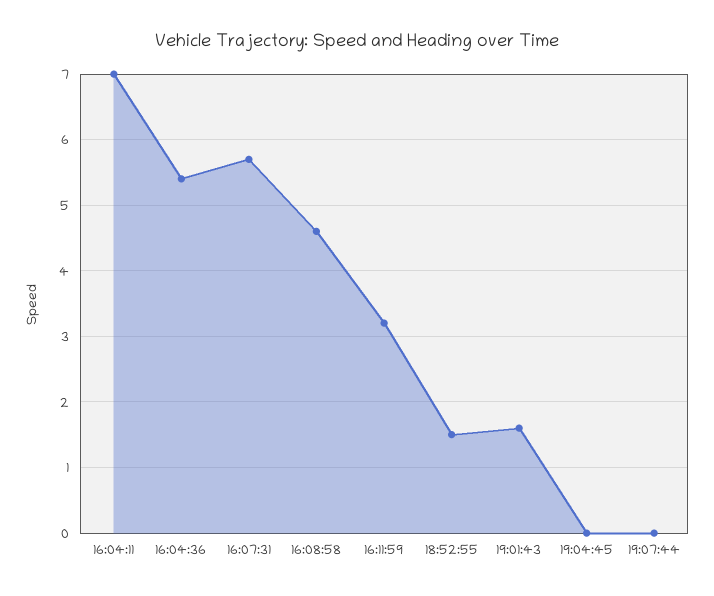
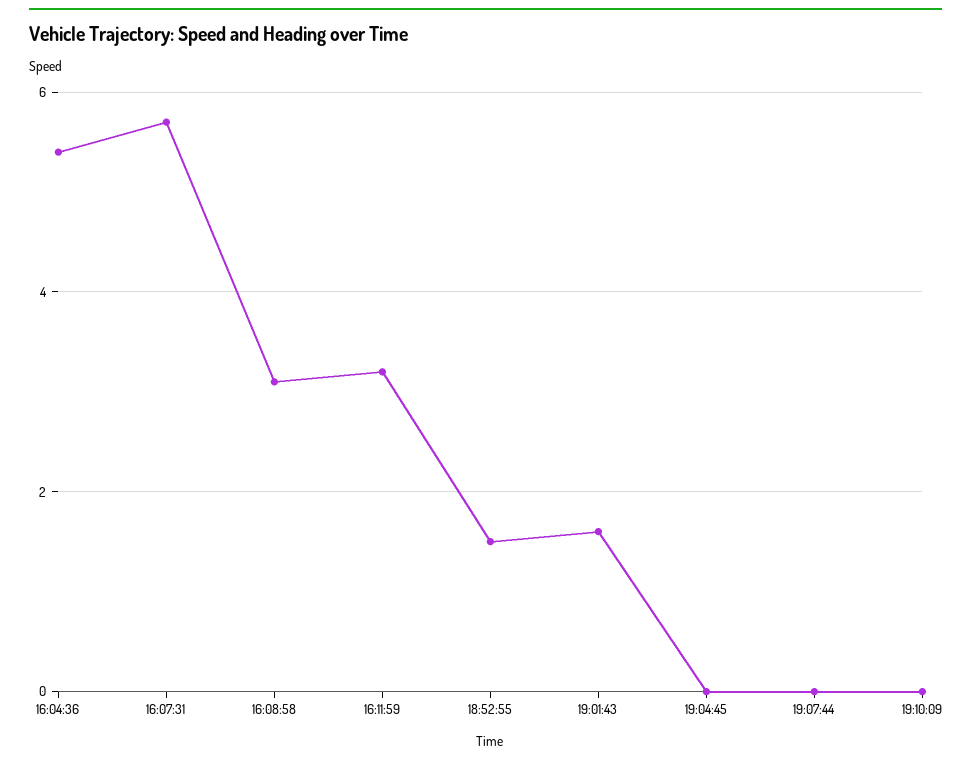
16:04:11: 7 -> none
16:08:58: 4.6 -> 3
19:10:09: none -> 0

